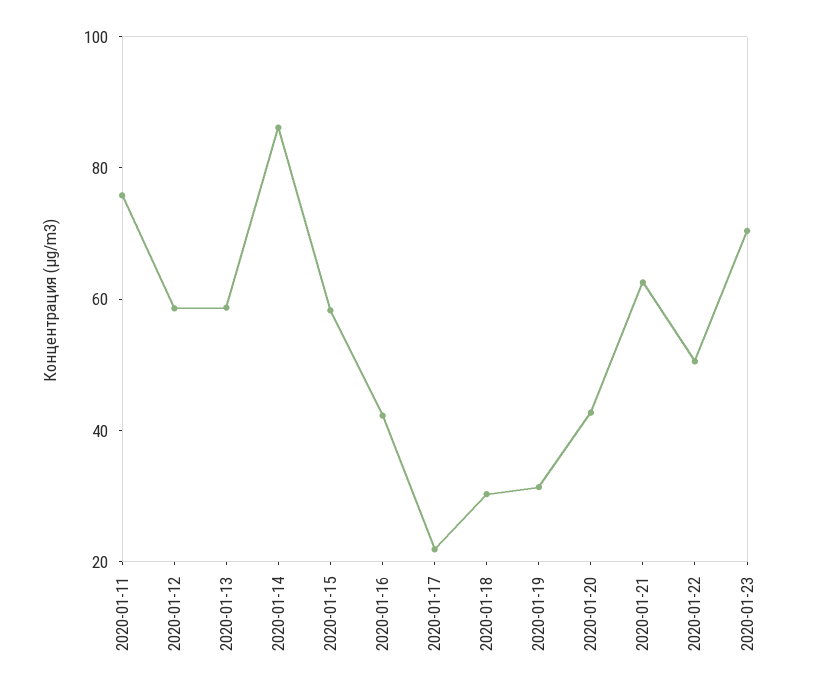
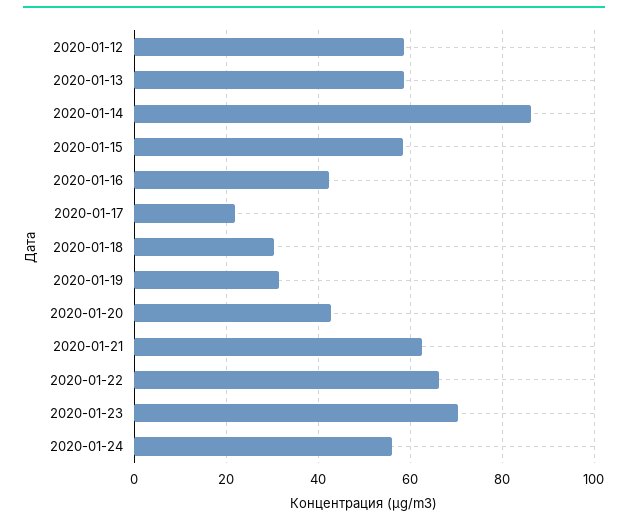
2020-01-11: 75 -> none
2020-01-22: 50 -> 66
2020-01-24: none -> 56

